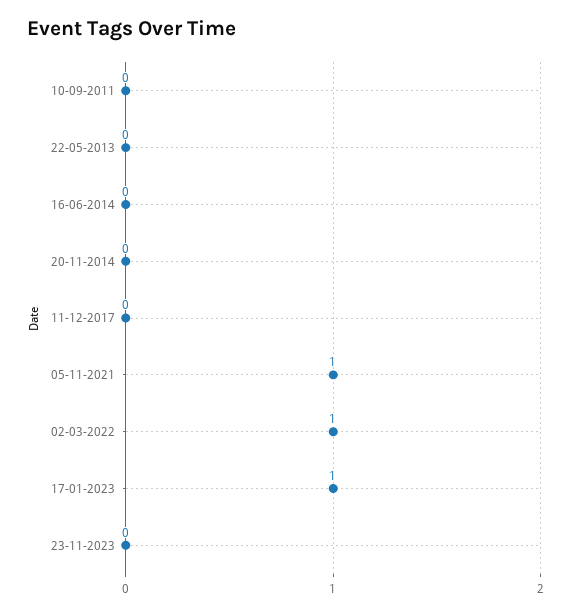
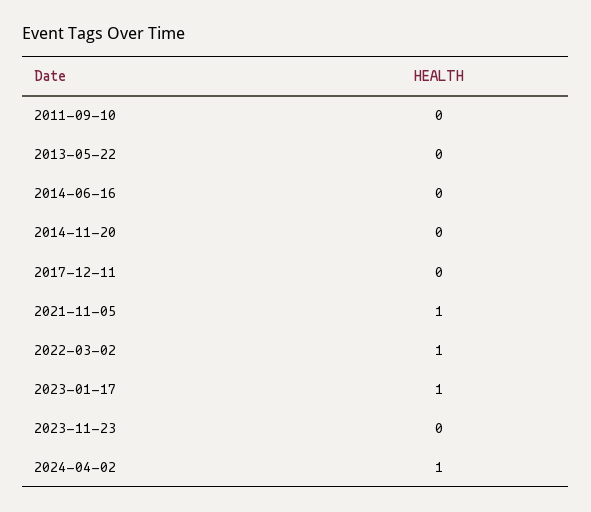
2024-04-02: none -> 1

